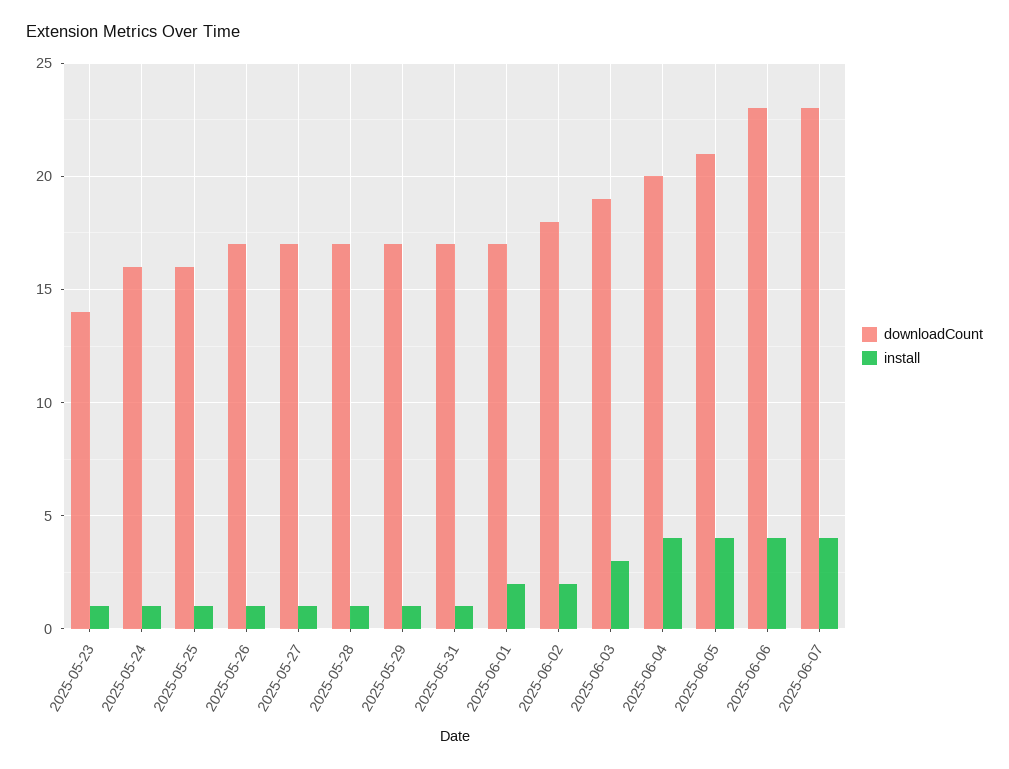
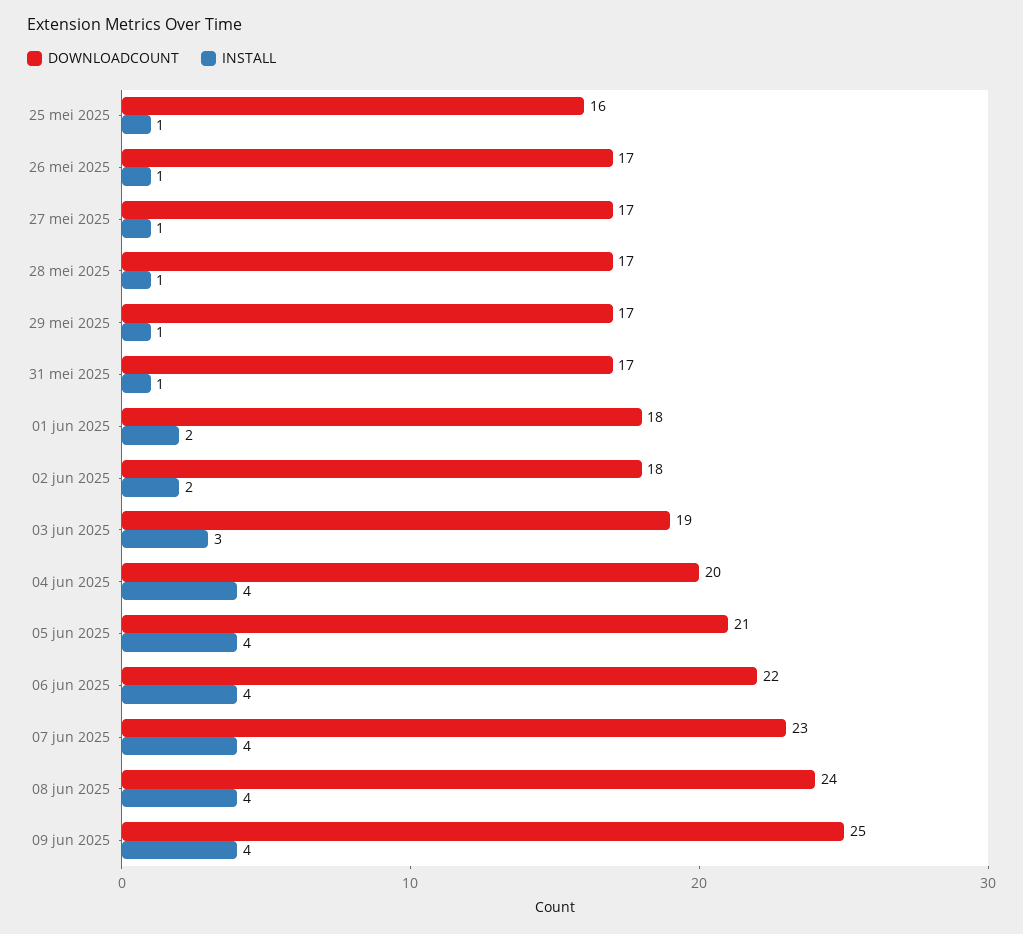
downloadCount, 2025-05-23: 14 -> none
install, 2025-05-23: 1 -> none
downloadCount, 2025-05-24: 16 -> none
install, 2025-05-24: 1 -> none
downloadCount, 2025-06-01: 17 -> 18
downloadCount, 2025-06-06: 23 -> 22
downloadCount, 08 jun 2025: none -> 24
install, 08 jun 2025: none -> 4
downloadCount, 09 jun 2025: none -> 25
install, 09 jun 2025: none -> 4

